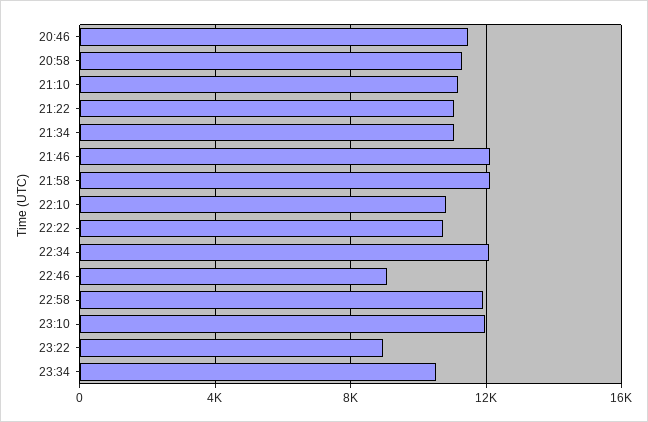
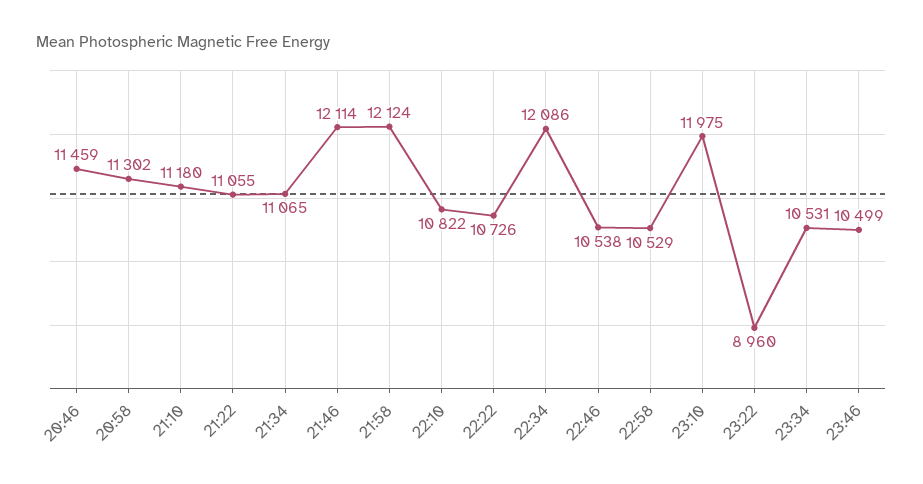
22:46: 9000 -> 10538
22:58: 12000 -> 10529
23:46: none -> 10499

